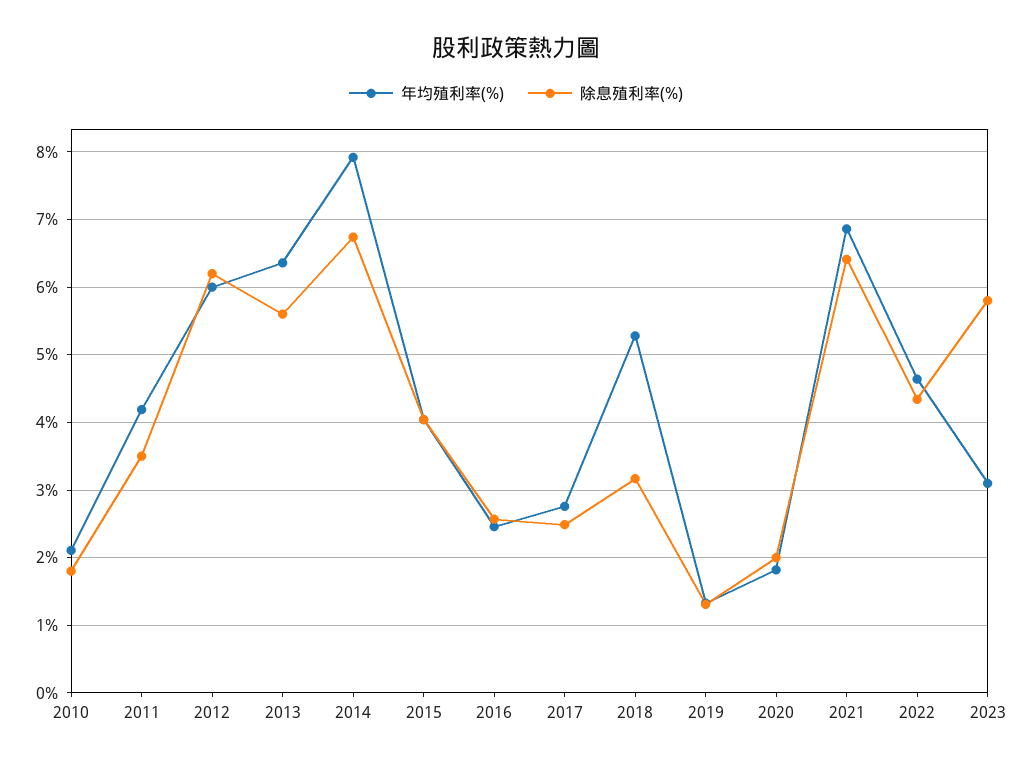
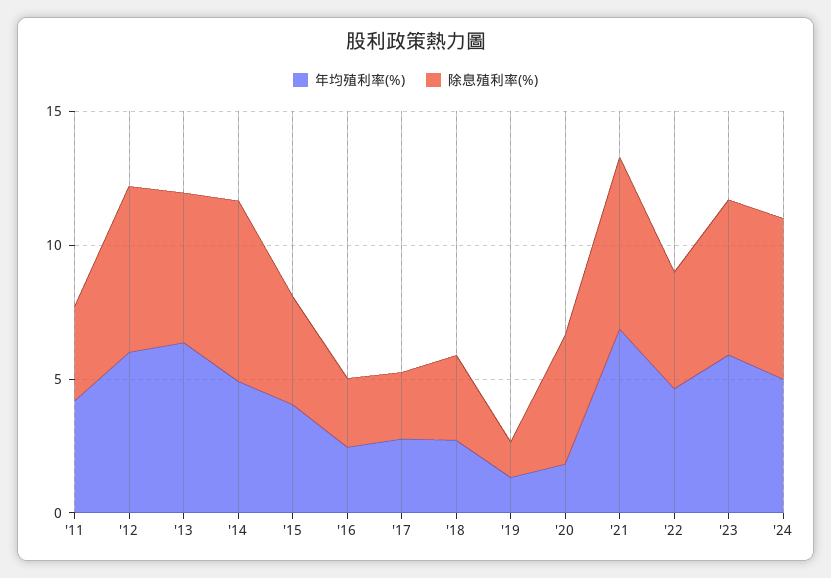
年均殖利率(%), 2010: 2.1 -> none
除息殖利率(%), 2010: 1.8 -> none
年均殖利率(%), 2014: 7.9 -> 5
年均殖利率(%), 2018: 5.3 -> 3
除息殖利率(%), 2020: 2 -> 5
年均殖利率(%), 2023: 3.1 -> 6
年均殖利率(%), '24: none -> 5
除息殖利率(%), '24: none -> 6

